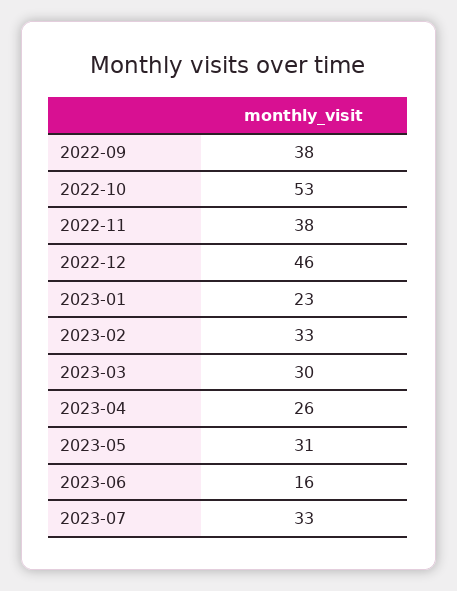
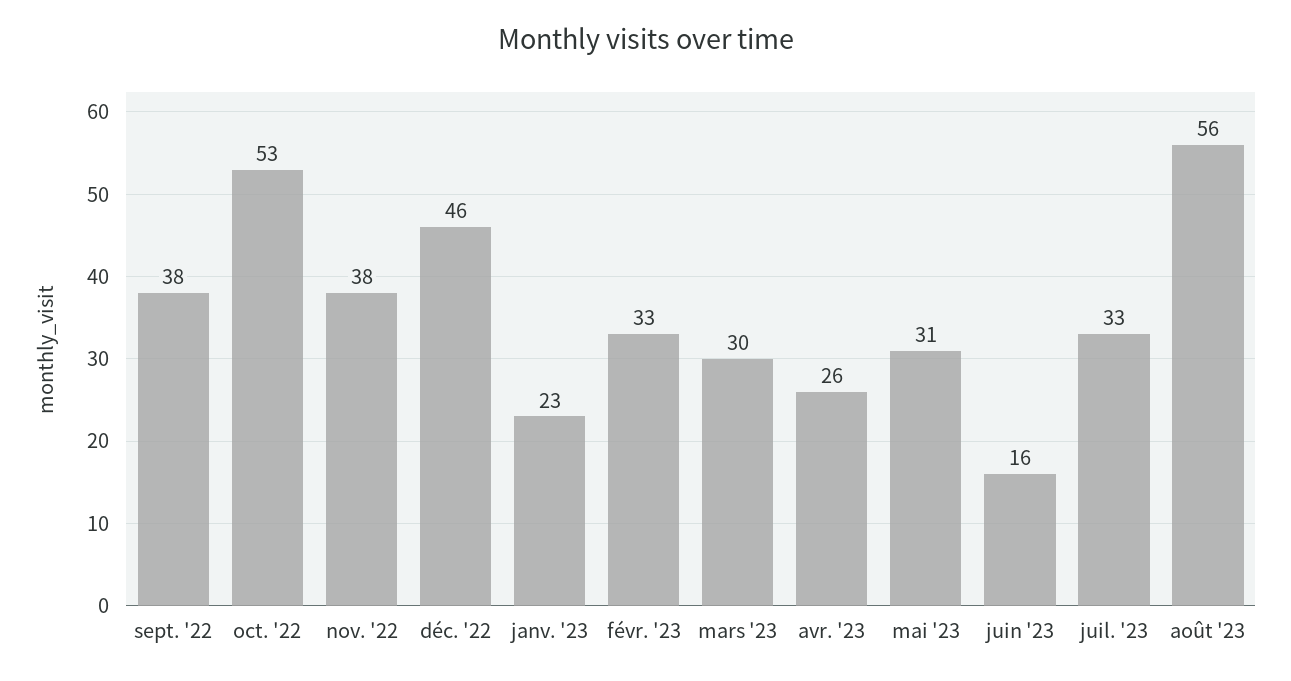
août '23: none -> 56

